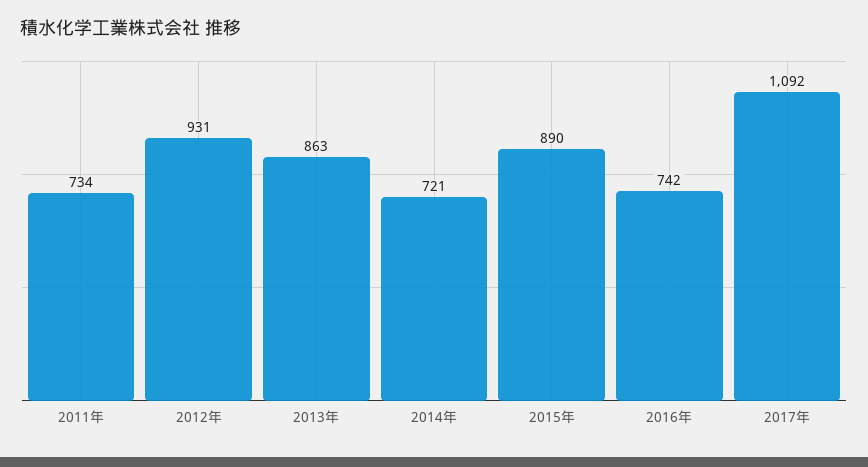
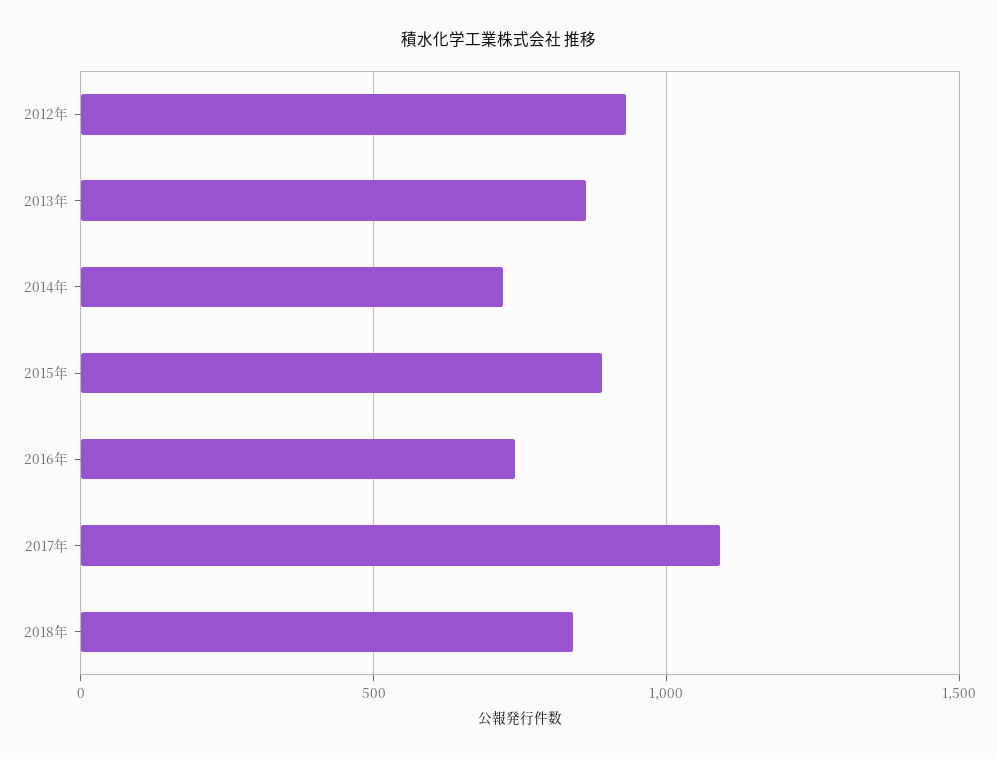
2011年: 734 -> none
2018年: none -> 850

